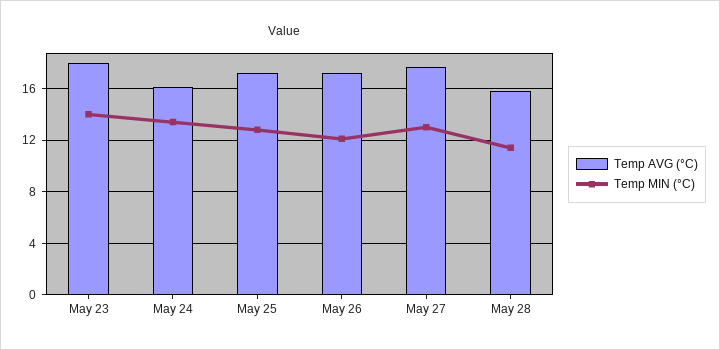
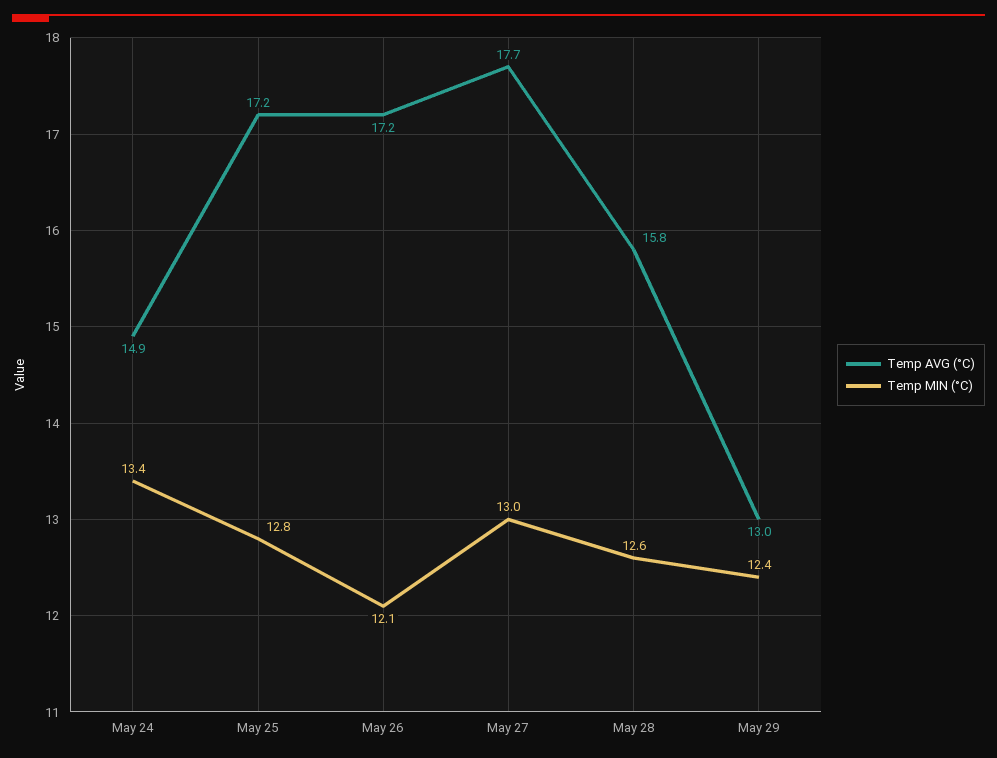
Temp AVG (°C), May 23: 18 -> none
Temp MIN (°C), May 23: 14 -> none
Temp AVG (°C), May 24: 16 -> 14.9
Temp MIN (°C), May 28: 11.5 -> 12.6
Temp AVG (°C), May 29: none -> 13
Temp MIN (°C), May 29: none -> 12.4

